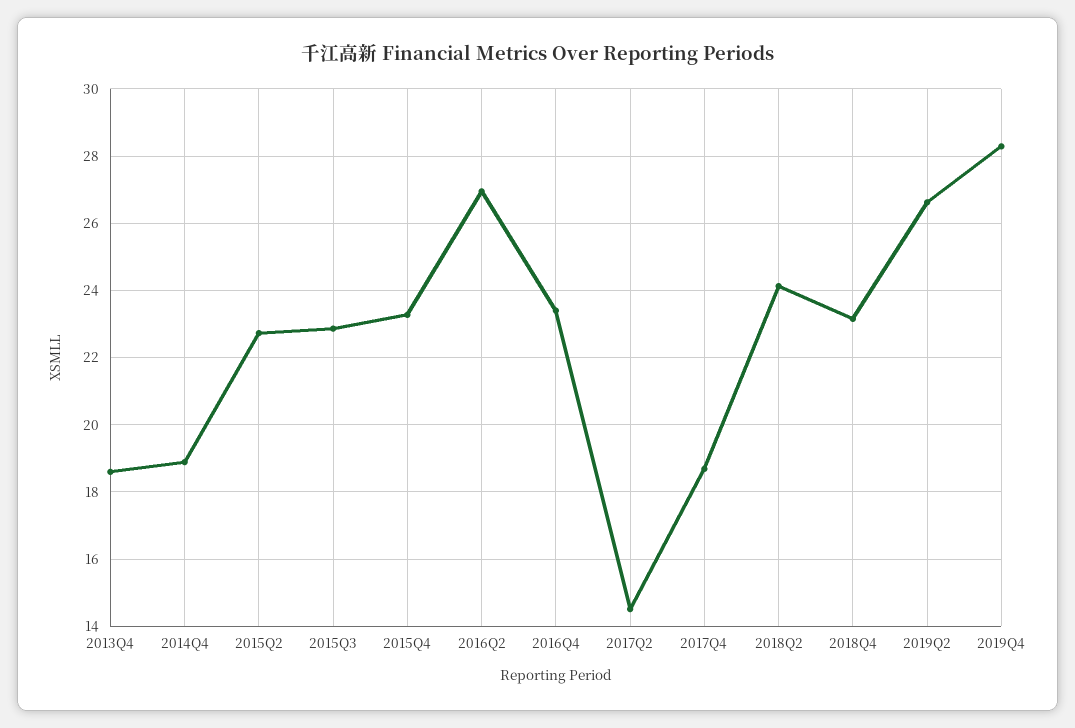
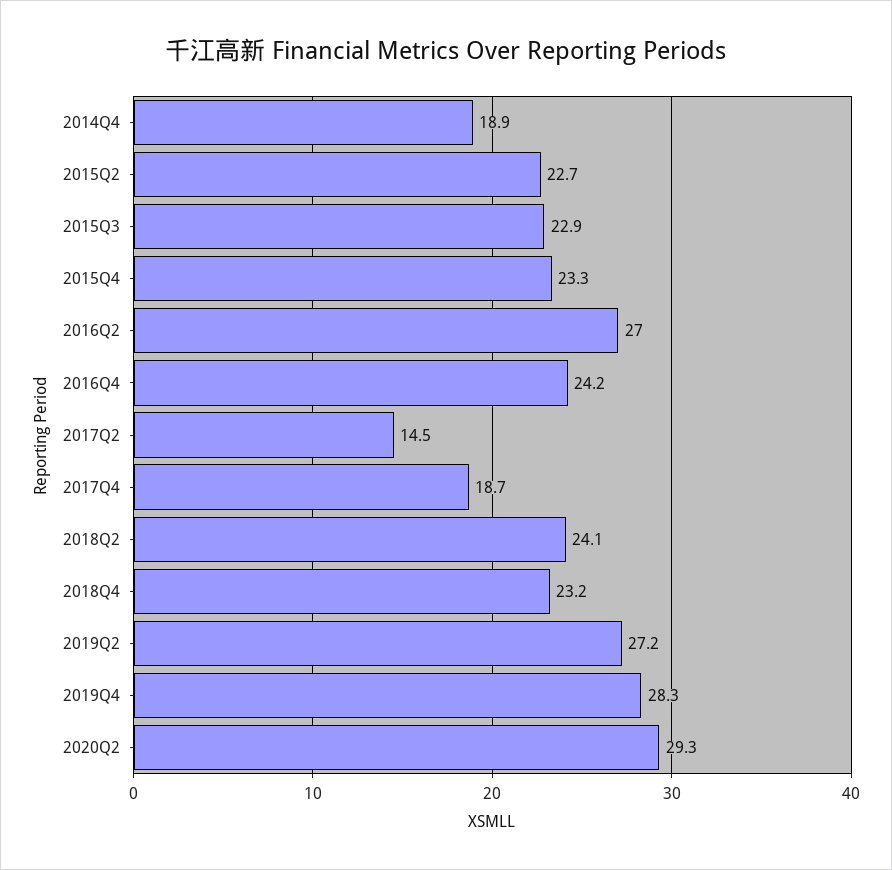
2013Q4: 18.6 -> none
2016Q4: 23.4 -> 24.2
2019Q2: 26.6 -> 27.2
2020Q2: none -> 29.3

